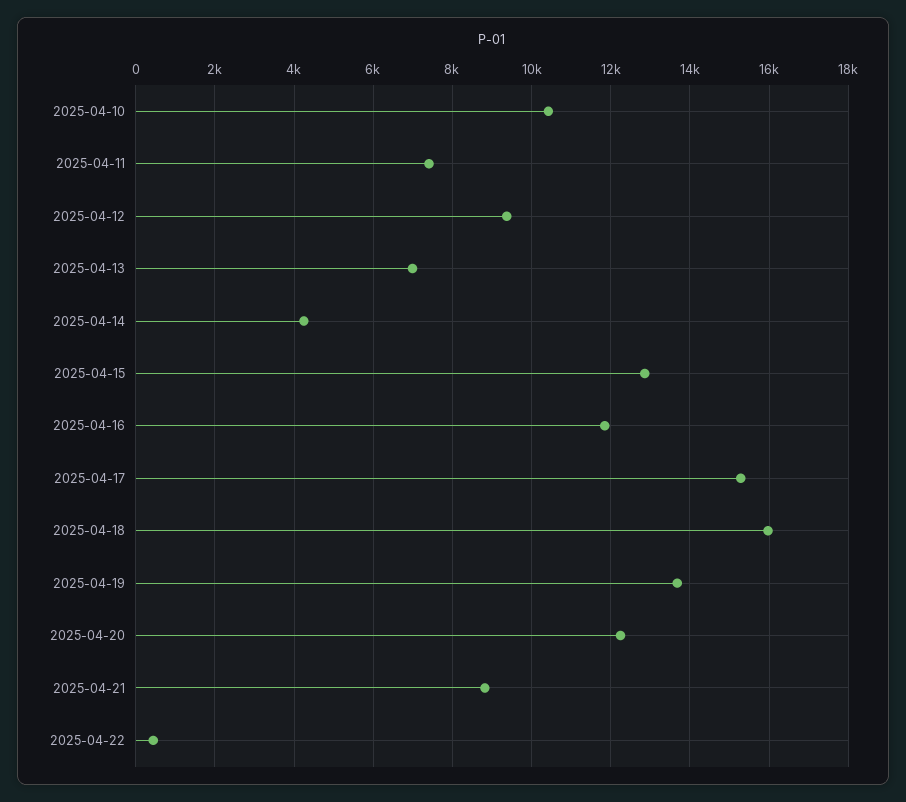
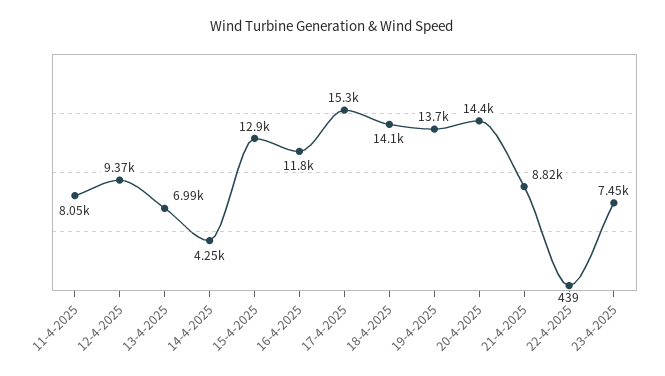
2025-04-10: 10400 -> none
2025-04-11: 7400 -> 8050
2025-04-18: 16000 -> 14100
2025-04-20: 12200 -> 14400
23-4-2025: none -> 7450

